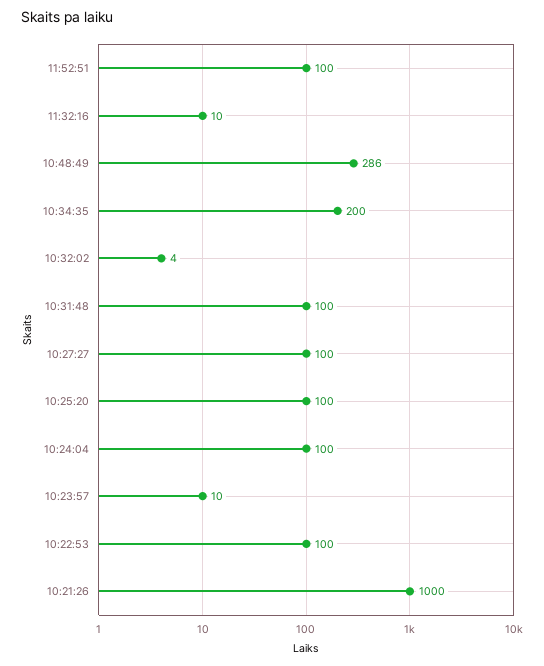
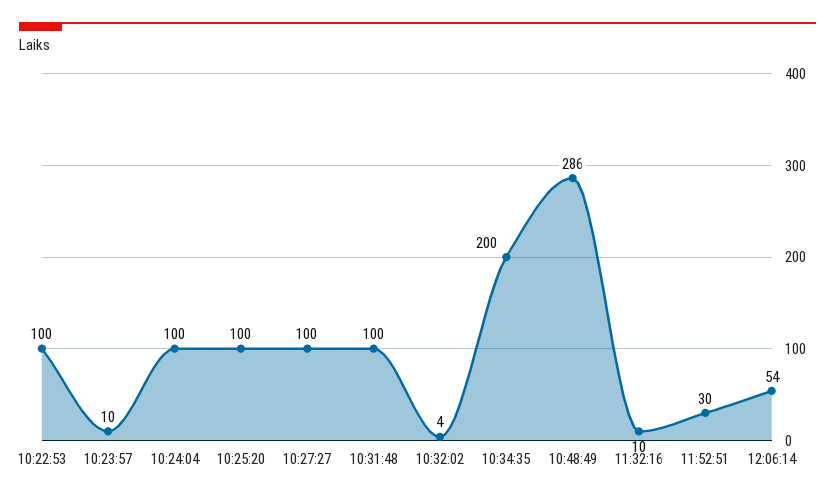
11:52:51: 100 -> 30
10:21:26: 1000 -> none
12:06:14: none -> 54

